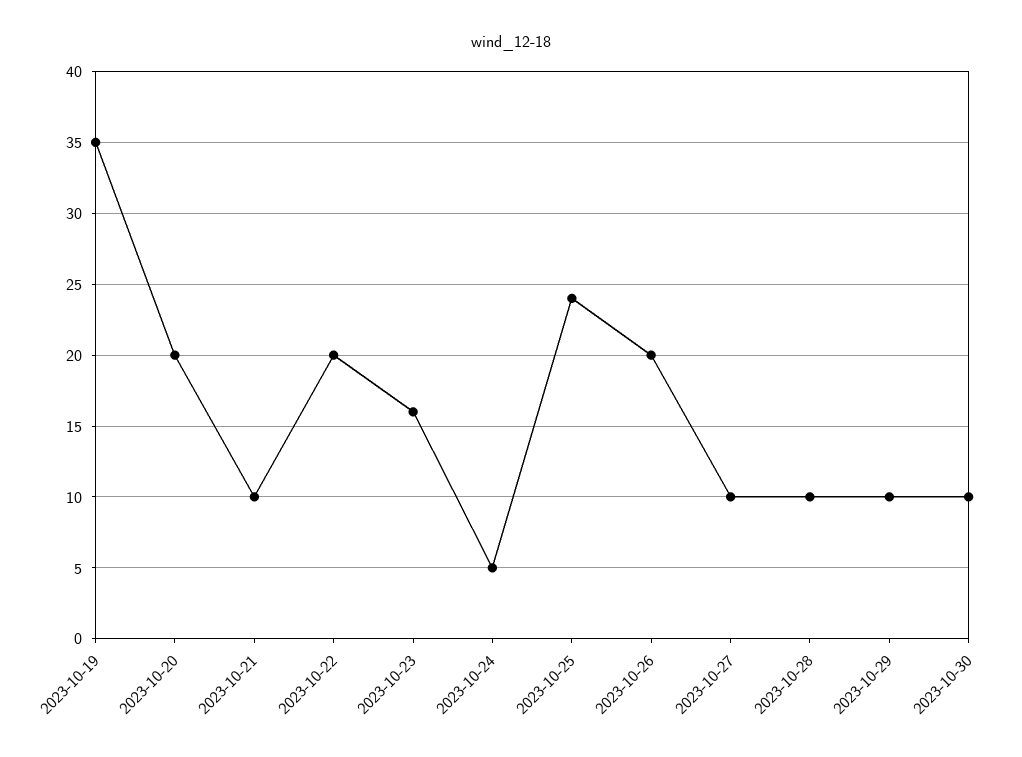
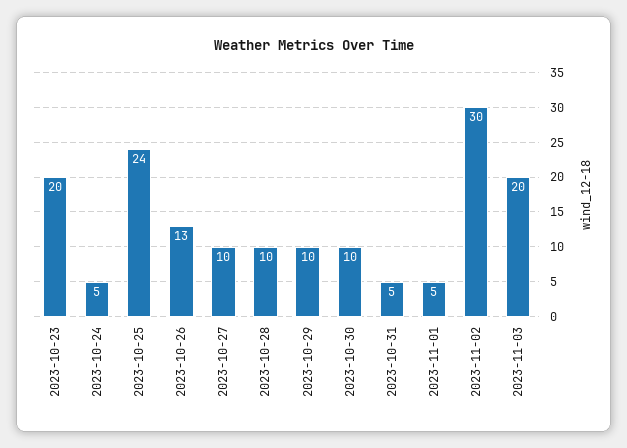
2023-10-19: 35 -> none
2023-10-20: 20 -> none
2023-10-21: 10 -> none
2023-10-22: 20 -> none
2023-10-23: 16 -> 20
2023-10-26: 20 -> 13
2023-10-31: none -> 5
2023-11-01: none -> 5
2023-11-02: none -> 30
2023-11-03: none -> 20

